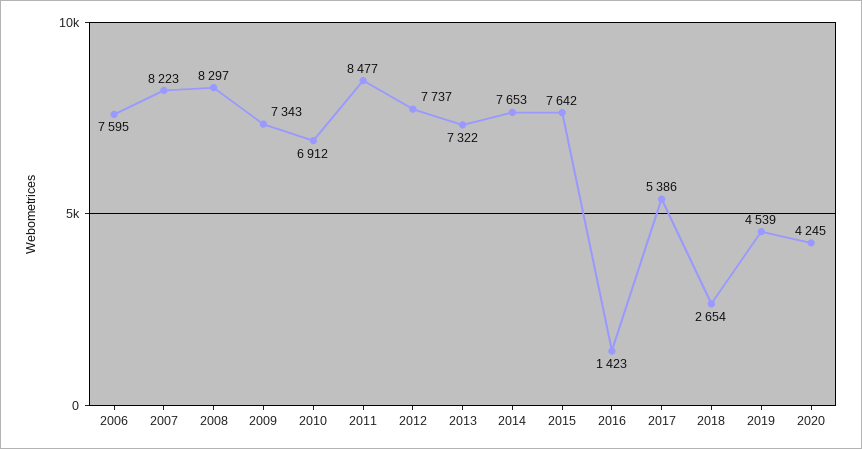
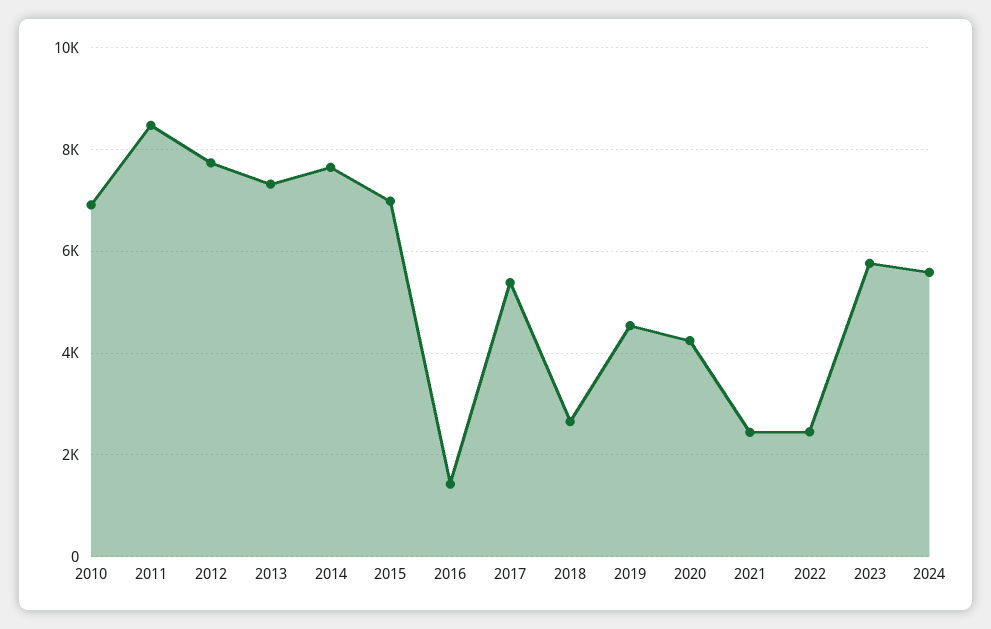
2006: 7595 -> none
2007: 8223 -> none
2008: 8297 -> none
2009: 7343 -> none
2015: 7642 -> 7000
2021: none -> 2400
2022: none -> 2400
2023: none -> 5800
2024: none -> 5600

